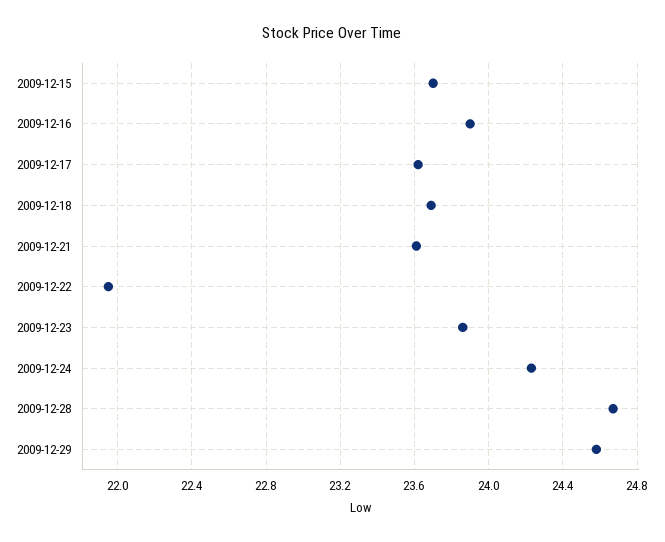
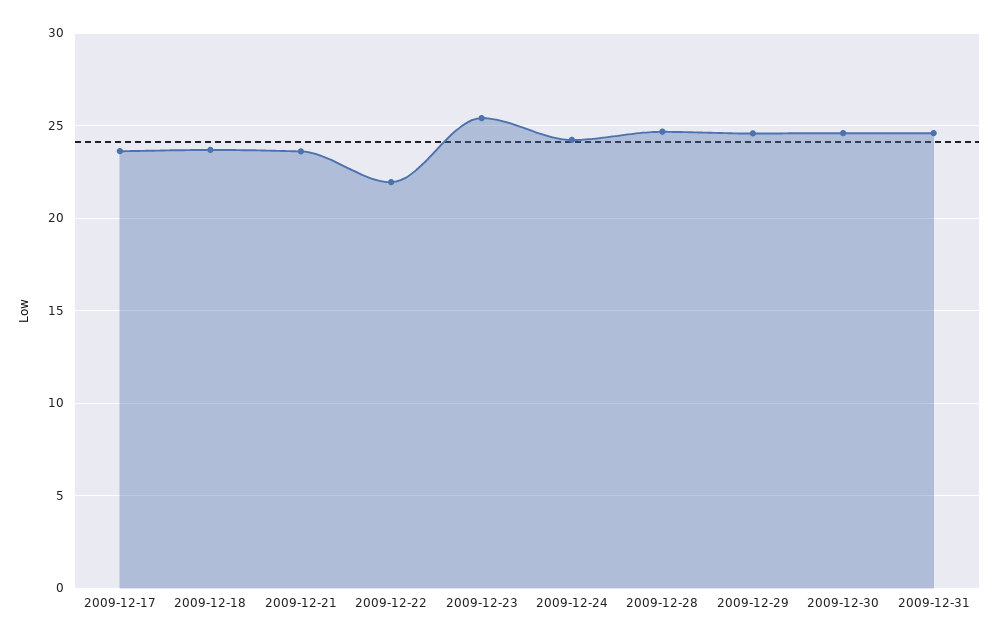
2009-12-15: 23.7 -> none
2009-12-16: 23.9 -> none
2009-12-23: 23.85 -> 25.5
2009-12-30: none -> 24.5
2009-12-31: none -> 24.5

